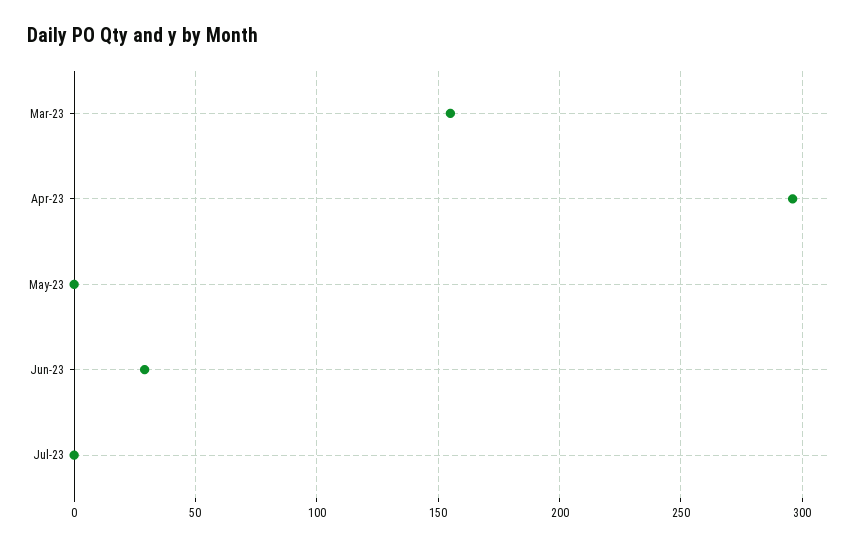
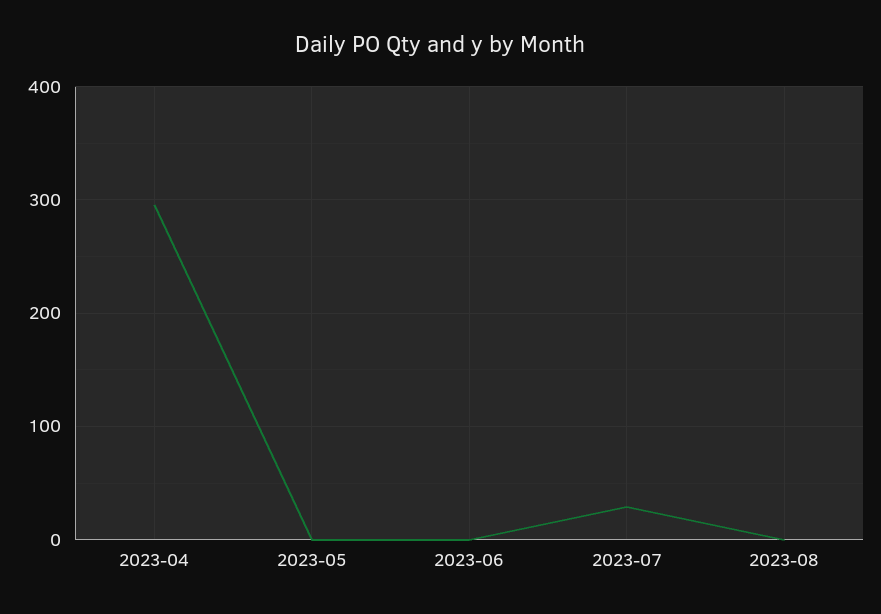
Mar-23: 155 -> none
Jun-23: 30 -> 0
Jul-23: 0 -> 30
2023-08: none -> 0

